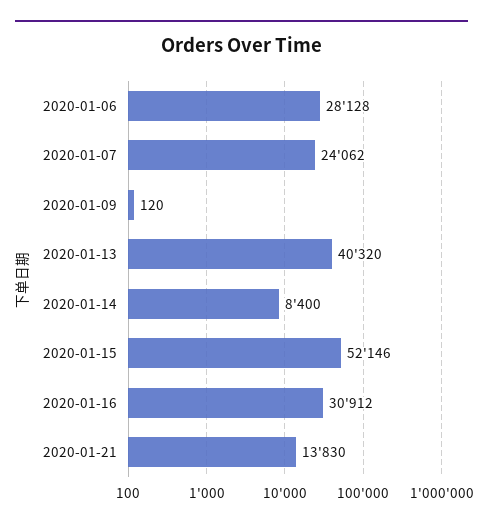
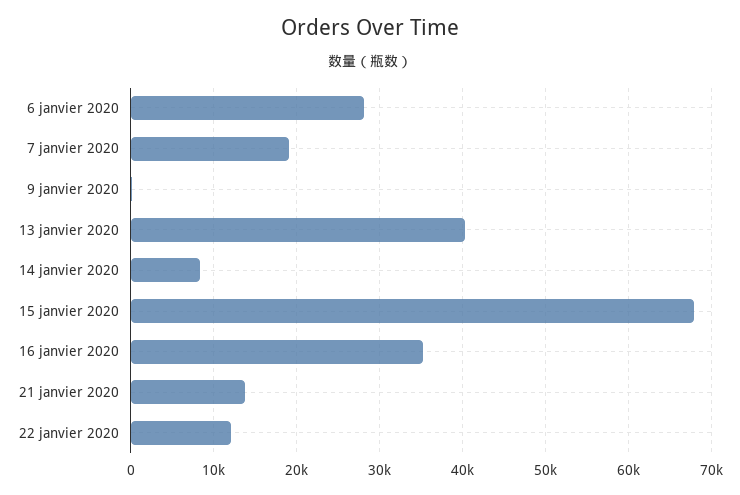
2020-01-07: 24062 -> 19000
2020-01-15: 52146 -> 68000
2020-01-16: 30912 -> 35000
22 janvier 2020: none -> 12000

